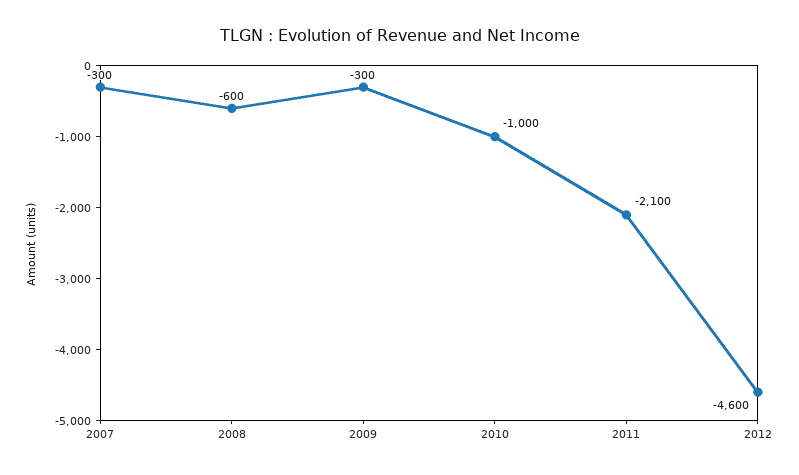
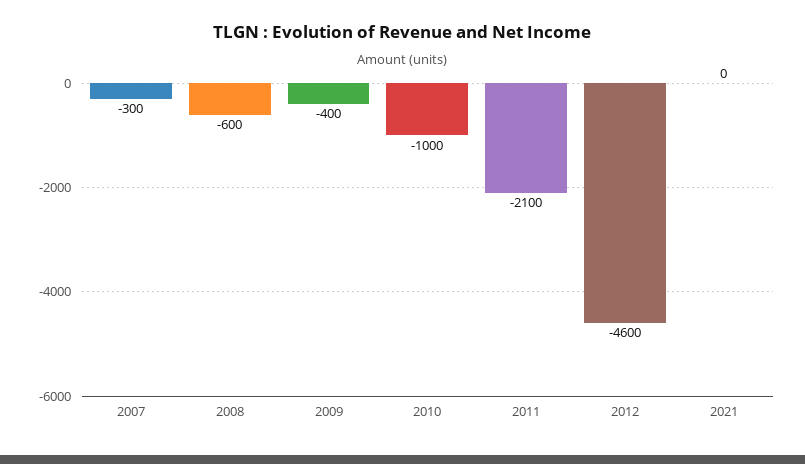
2009: -300 -> -400
2021: none -> 0

